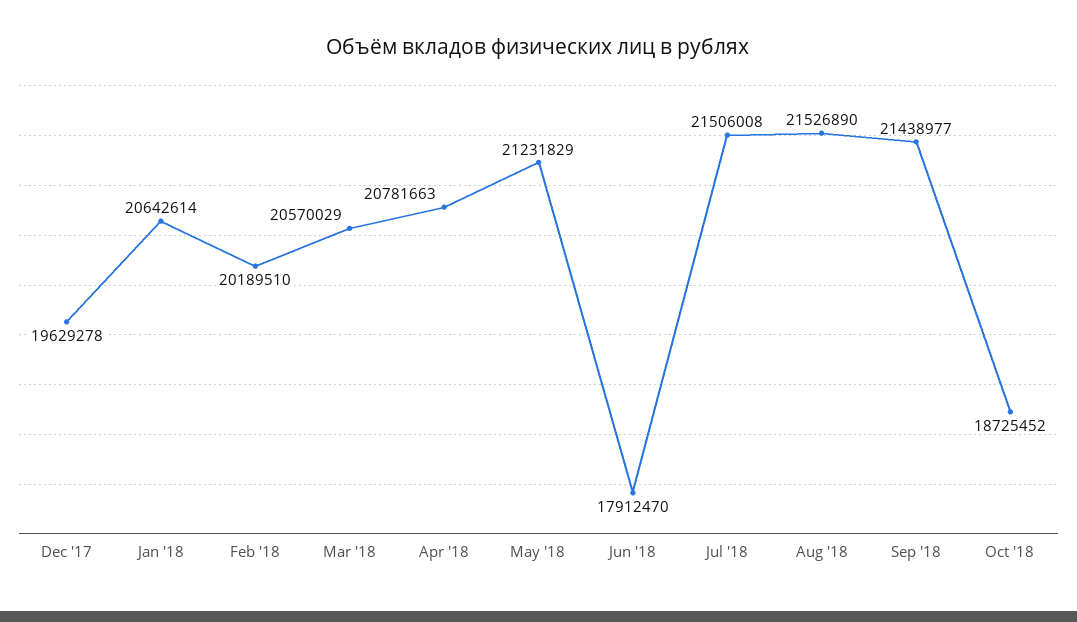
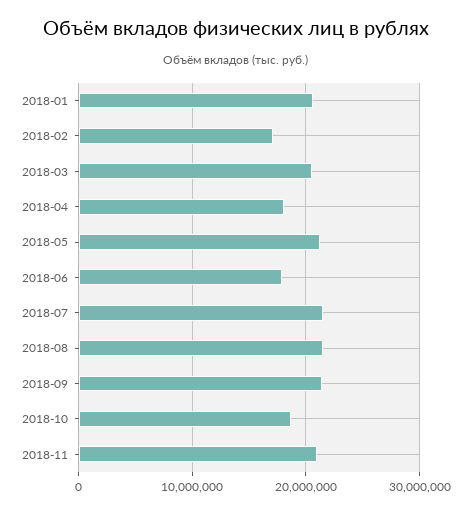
Dec '17: 19629278 -> none
Feb '18: 20189510 -> 17000000
Apr '18: 20781663 -> 18000000
2018-11: none -> 21000000

